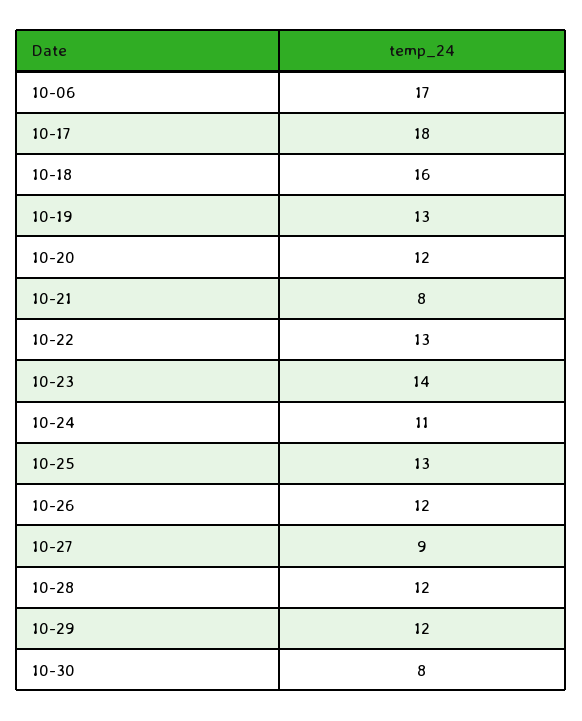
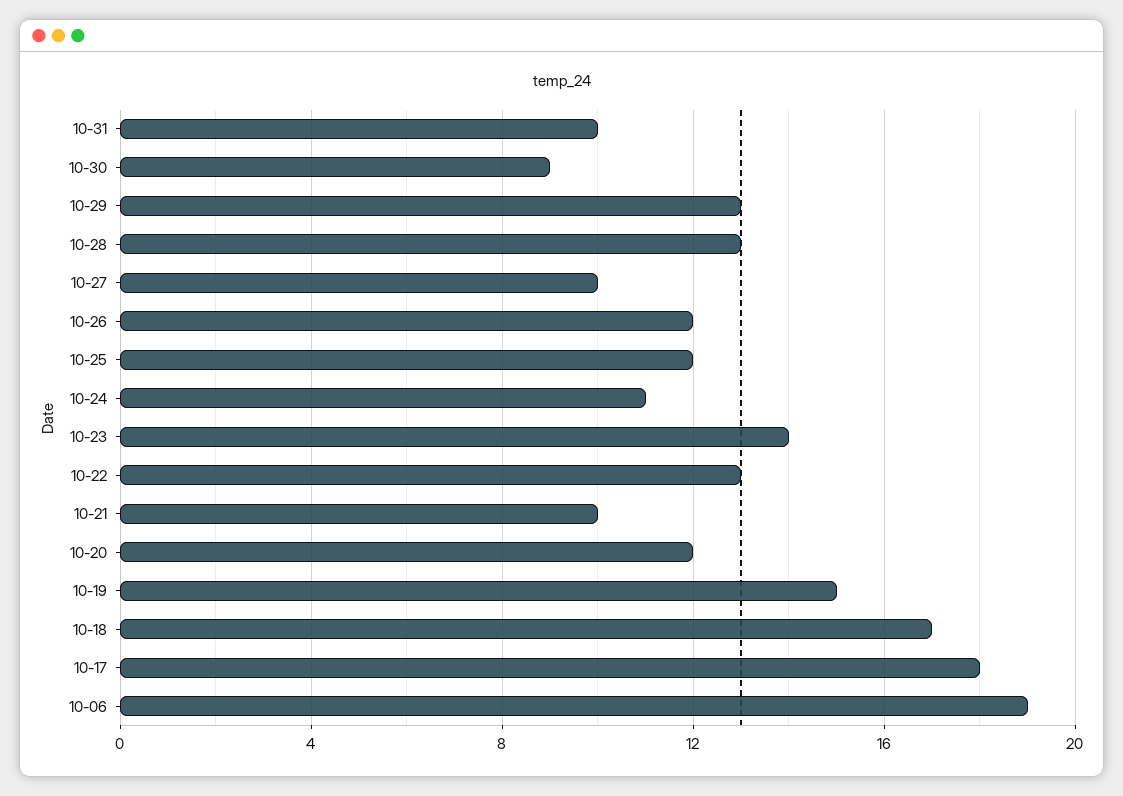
10-06: 17 -> 19
10-18: 16 -> 17
10-19: 13 -> 15
10-21: 8 -> 10
10-25: 13 -> 12
10-27: 9 -> 10
10-28: 12 -> 13
10-29: 12 -> 13
10-30: 8 -> 9
10-31: none -> 10

